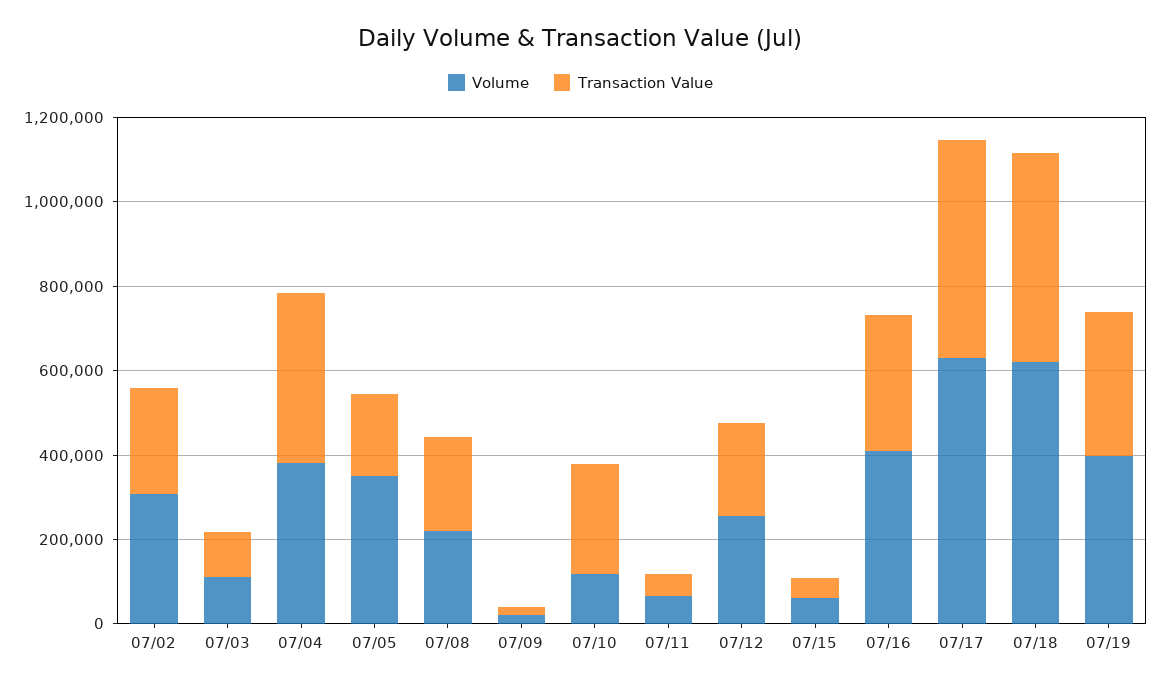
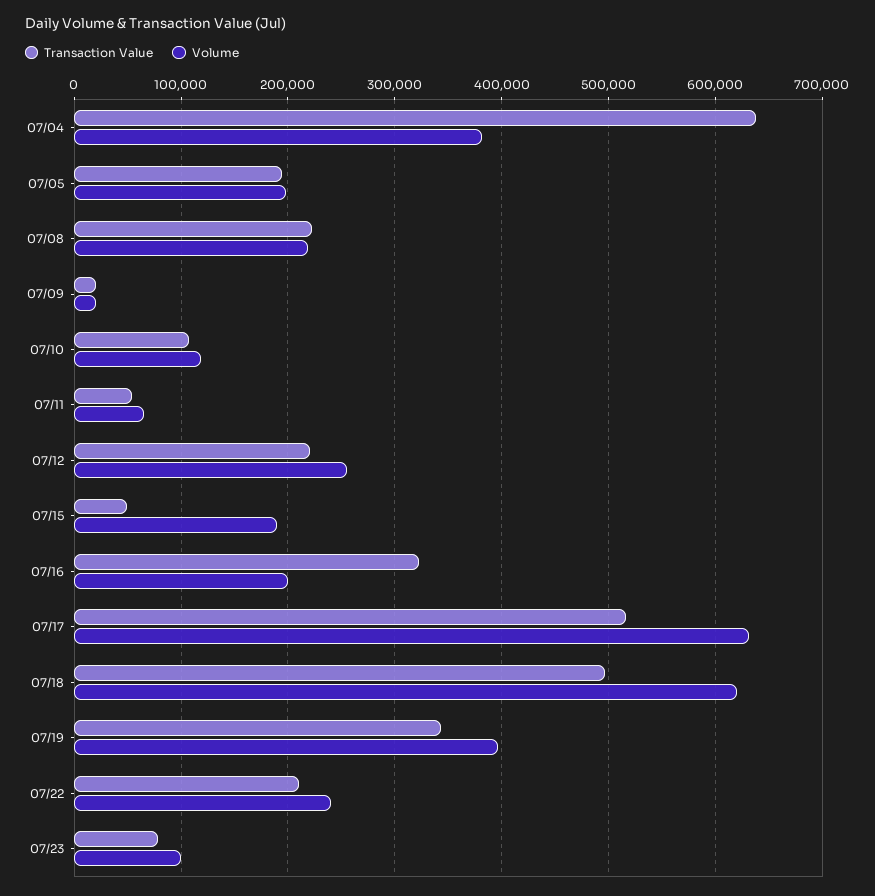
Volume, 07/02: 300000 -> none
Transaction Value, 07/02: 250000 -> none
Volume, 07/03: 100000 -> none
Transaction Value, 07/03: 100000 -> none
Transaction Value, 07/04: 400000 -> 640000
Volume, 07/05: 350000 -> 200000
Transaction Value, 07/10: 250000 -> 110000
Volume, 07/15: 50000 -> 190000
Volume, 07/16: 400000 -> 200000
Transaction Value, 07/22: none -> 210000
Volume, 07/22: none -> 240000
Transaction Value, 07/23: none -> 80000
Volume, 07/23: none -> 100000

